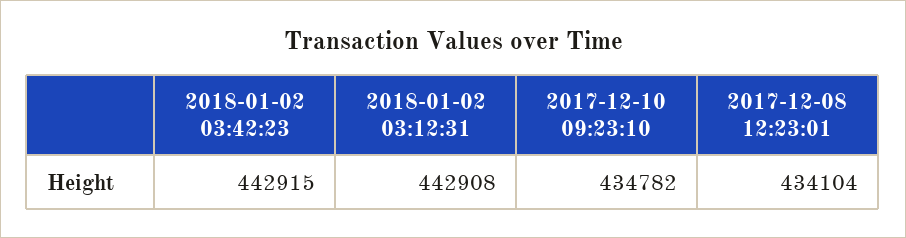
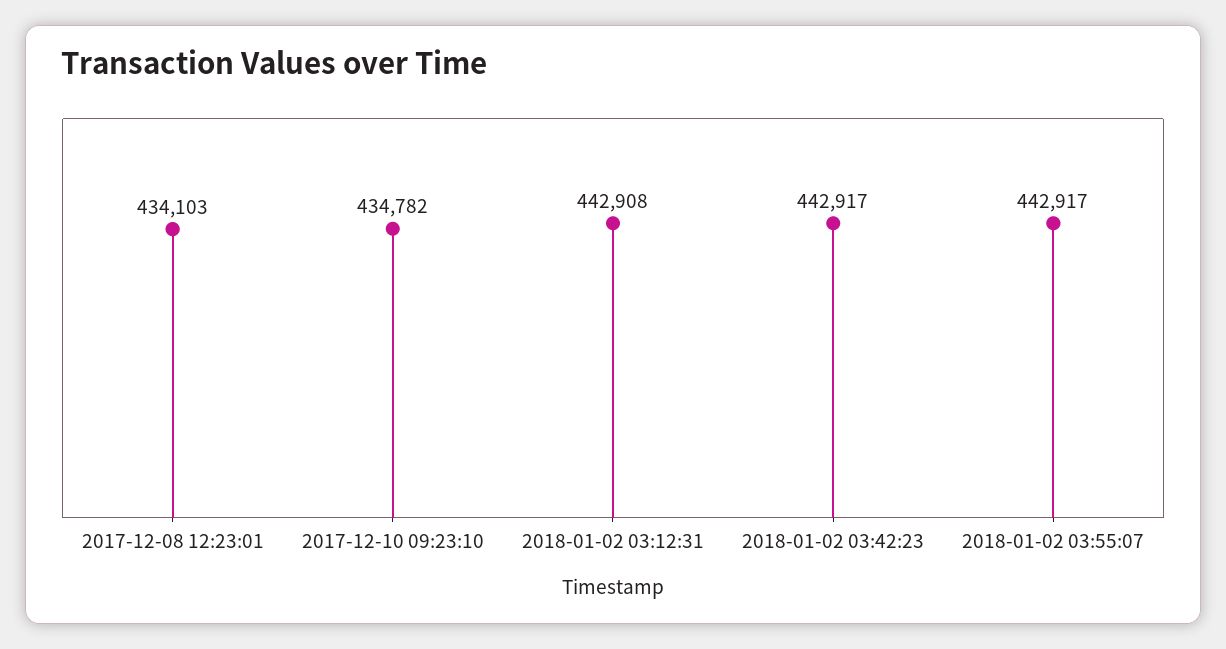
2018-01-02 03:42:23: 442915 -> 442917
2017-12-08 12:23:01: 434104 -> 434103
2018-01-02 03:55:07: none -> 442917

